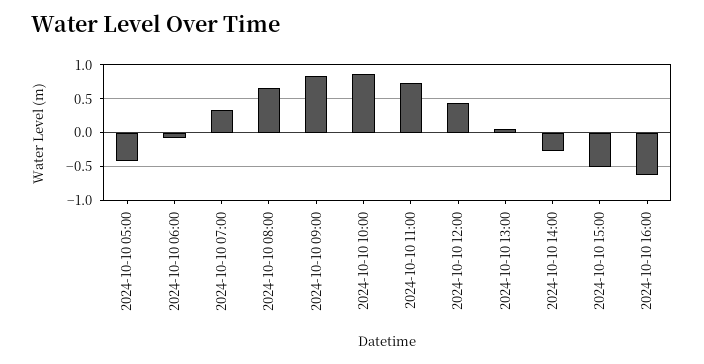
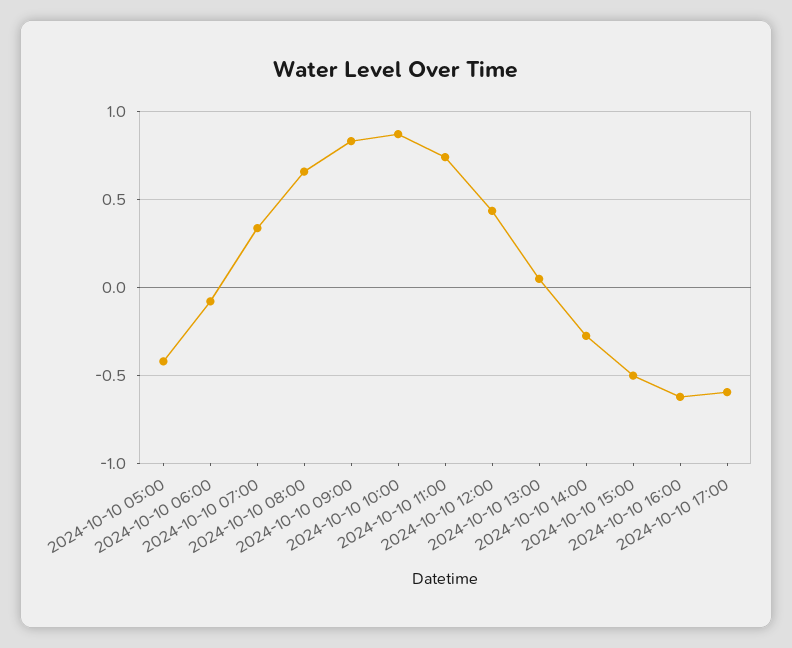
2024-10-10 17:00: none -> -0.6

